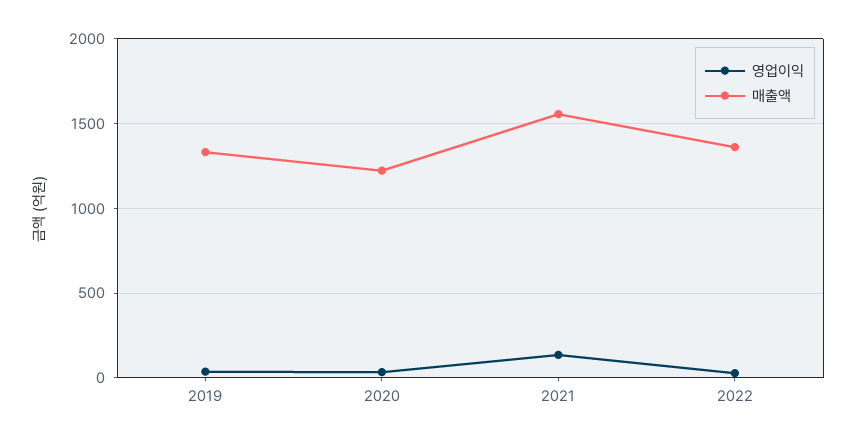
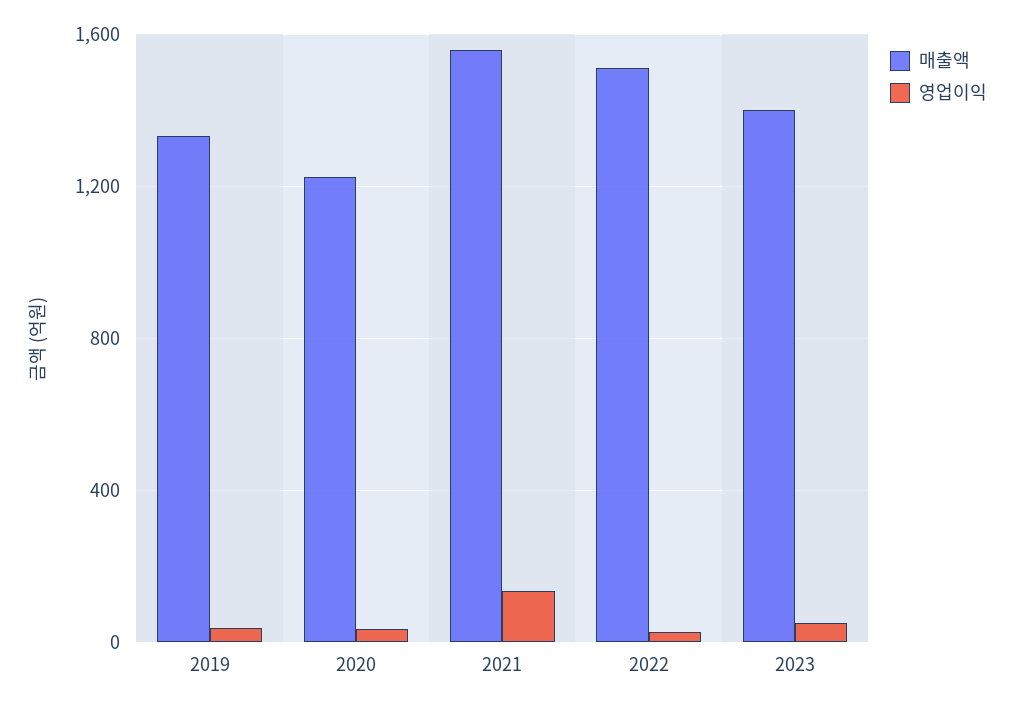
매출액, 2022: 1350 -> 1500
매출액, 2023: none -> 1400
영업이익, 2023: none -> 50

